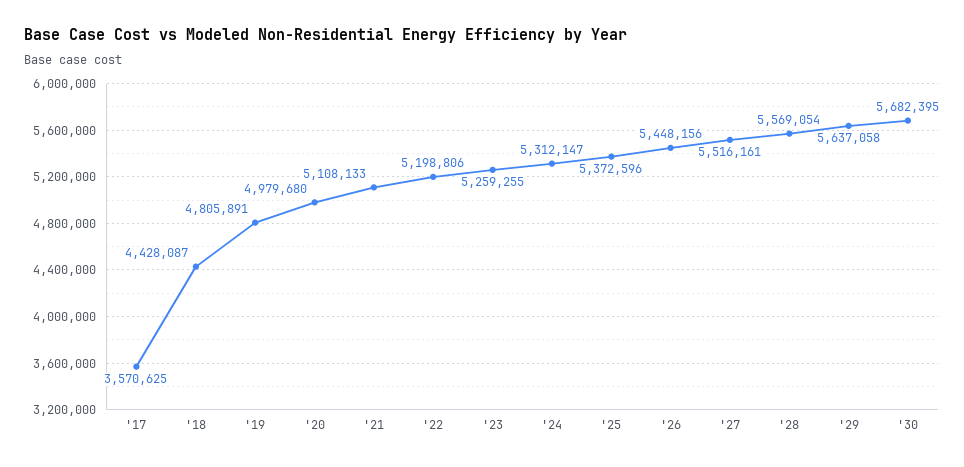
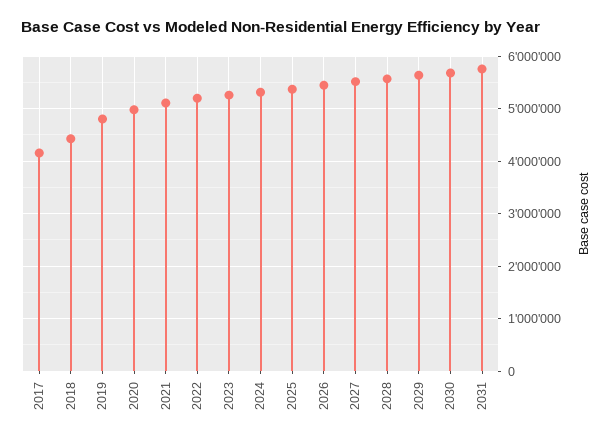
'17: 3570625 -> 4200000
2031: none -> 5800000

